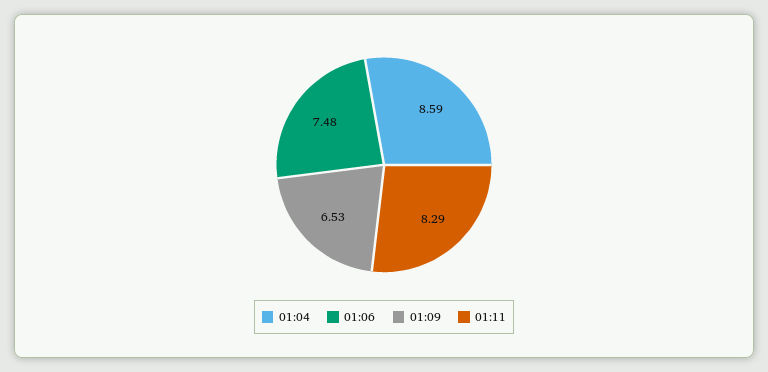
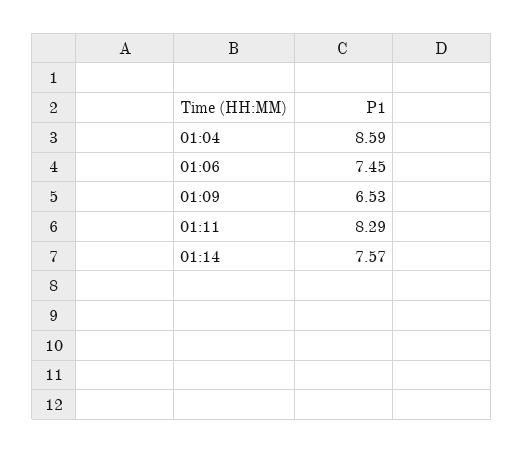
01:06: 7.48 -> 7.45
01:14: none -> 7.57

